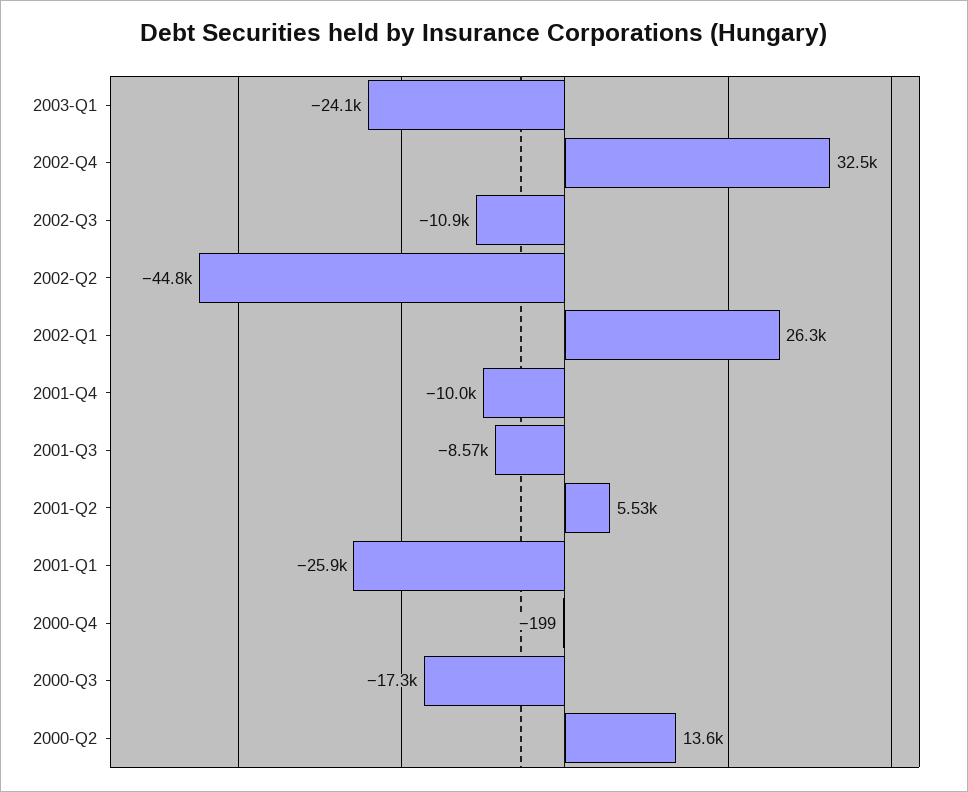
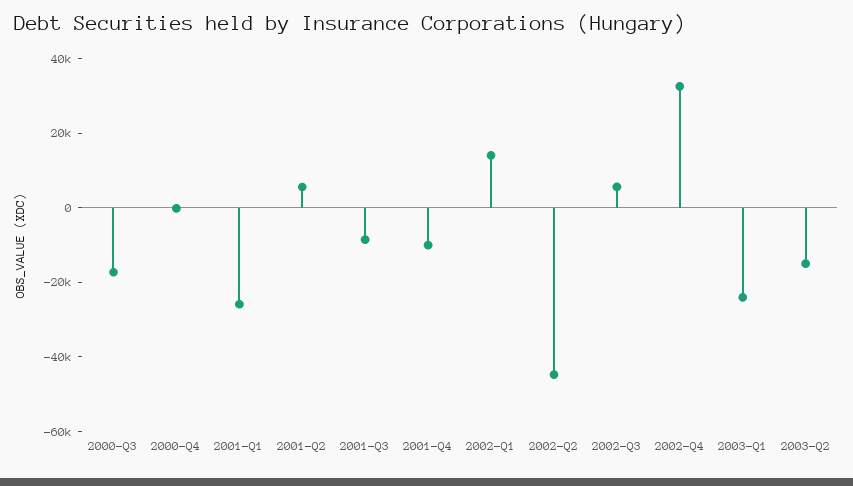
2002-Q3: -10900 -> 5000
2002-Q1: 26300 -> 15000
2000-Q2: 13600 -> none
2003-Q2: none -> -15000

